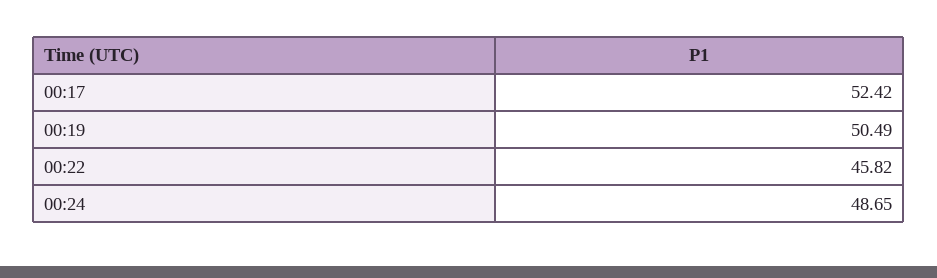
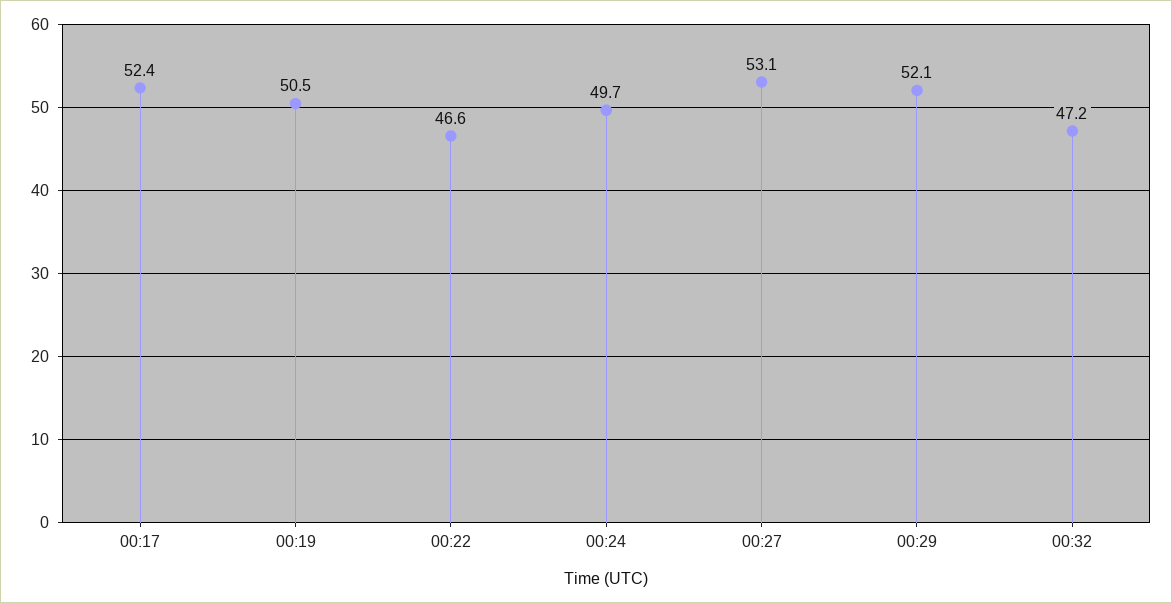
00:22: 45.82 -> 46.6
00:24: 48.65 -> 49.7
00:27: none -> 53.1
00:29: none -> 52.1
00:32: none -> 47.2

